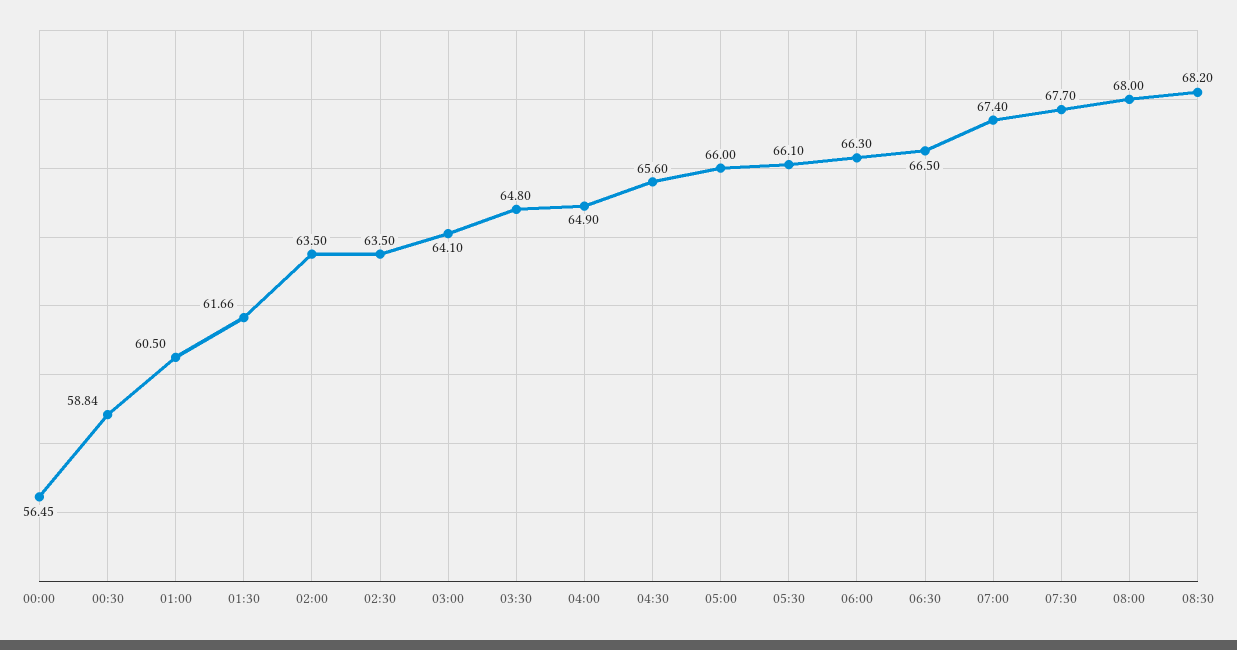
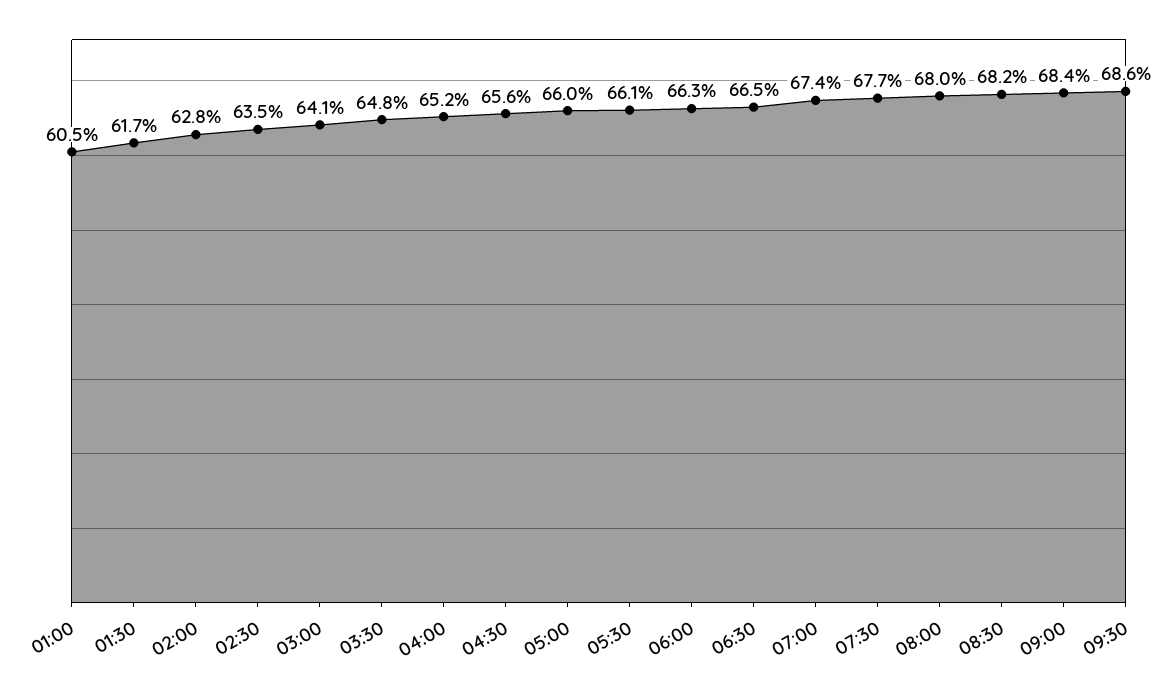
00:00: 56.45 -> none
00:30: 58.84 -> none
02:00: 63.5 -> 62.8
04:00: 64.9 -> 65.2
09:00: none -> 68.4
09:30: none -> 68.6

